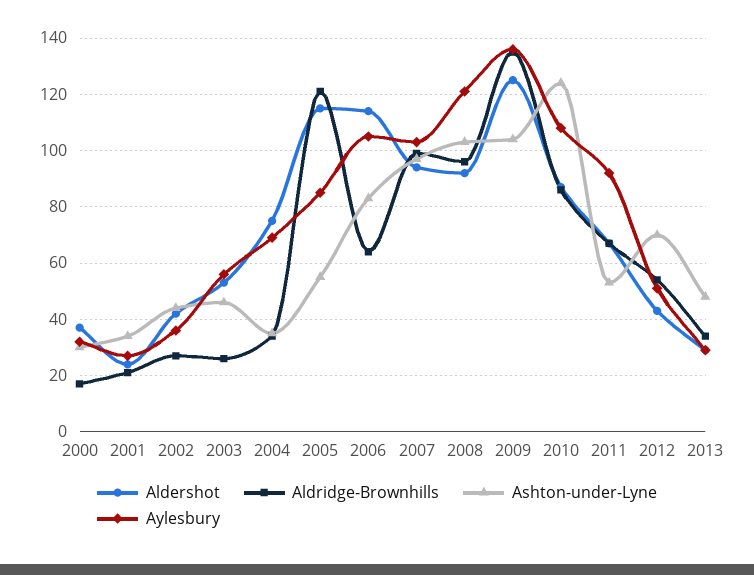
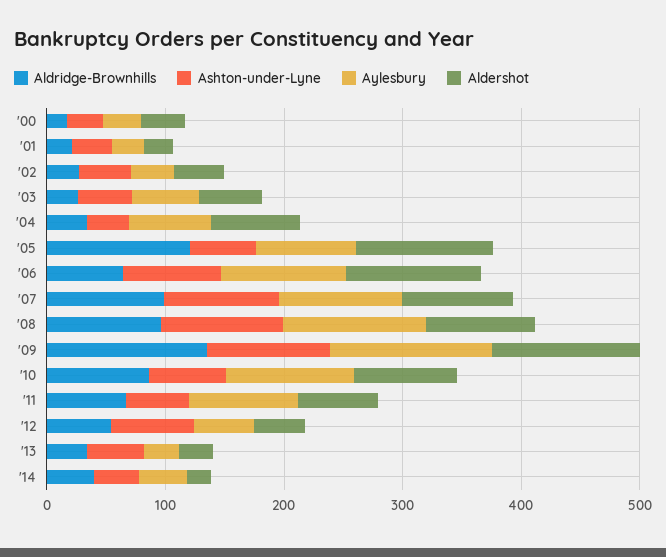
Ashton-under-Lyne, 2010: 125 -> 60
Aldridge-Brownhills, '14: none -> 40
Ashton-under-Lyne, '14: none -> 40
Aylesbury, '14: none -> 40
Aldershot, '14: none -> 20

